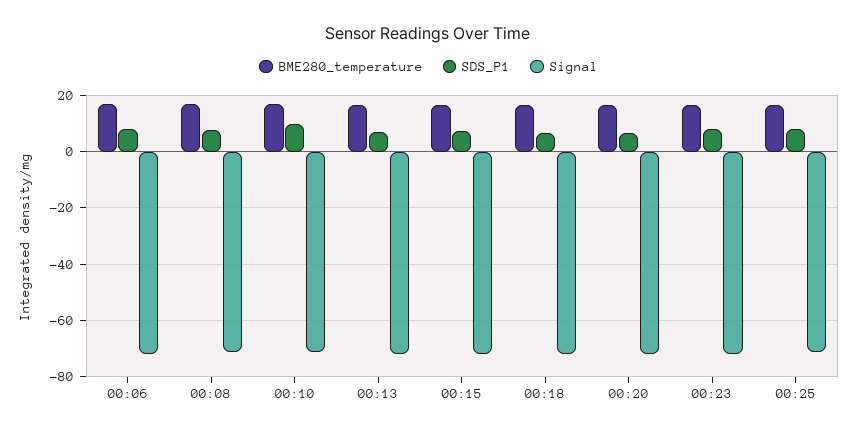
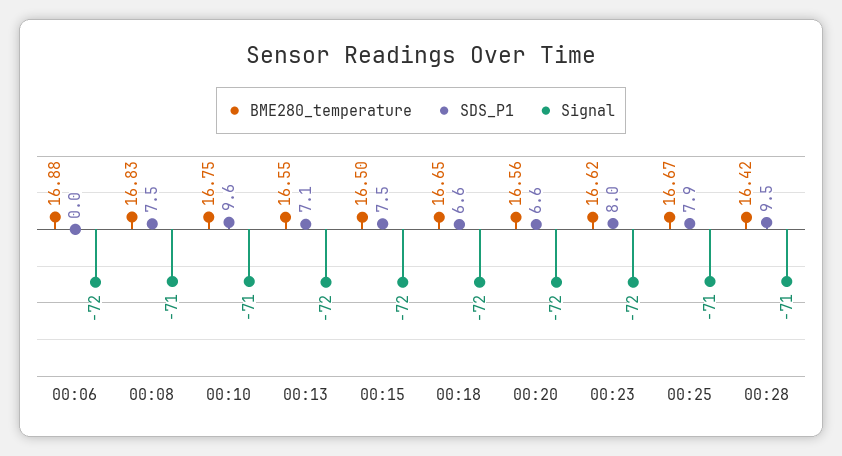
SDS_P1, 00:06: 7.5 -> 0
BME280_temperature, 00:28: none -> 16.42
SDS_P1, 00:28: none -> 9.5
Signal, 00:28: none -> -71

